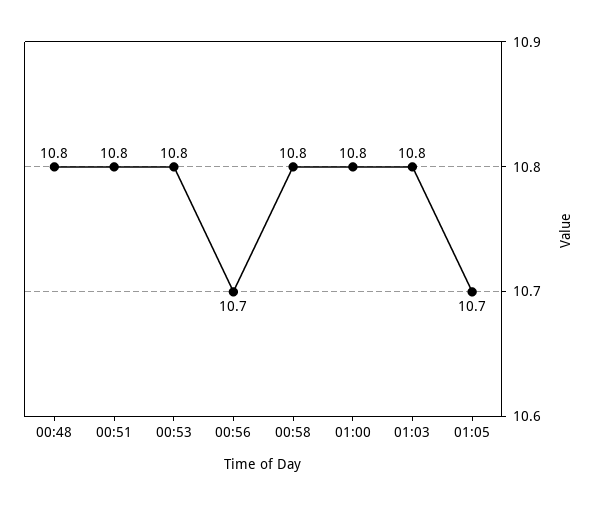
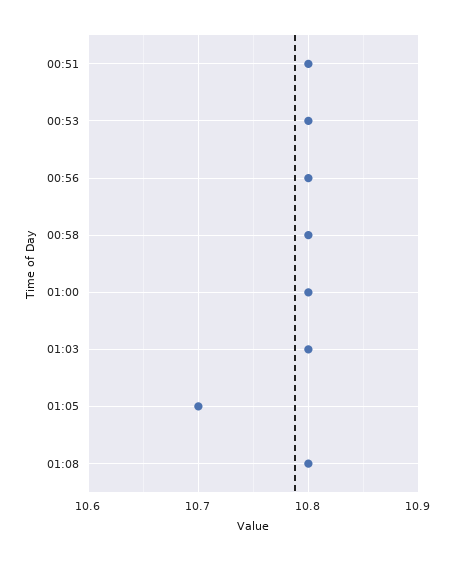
00:48: 10.8 -> none
00:56: 10.7 -> 10.8
01:08: none -> 10.8

